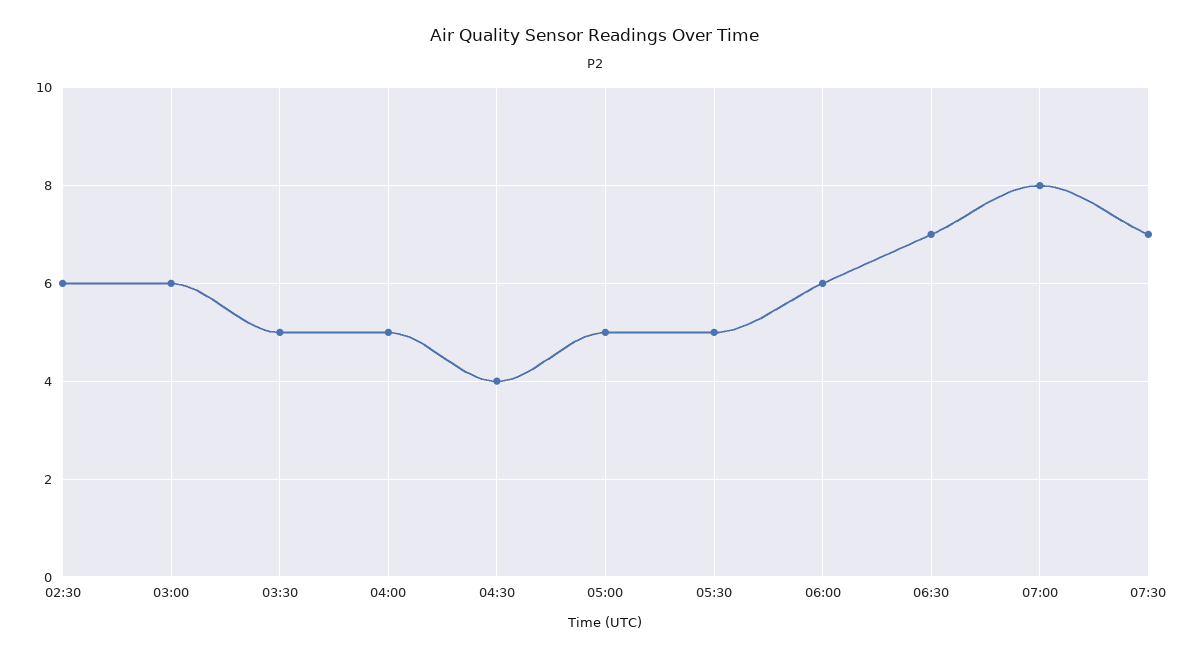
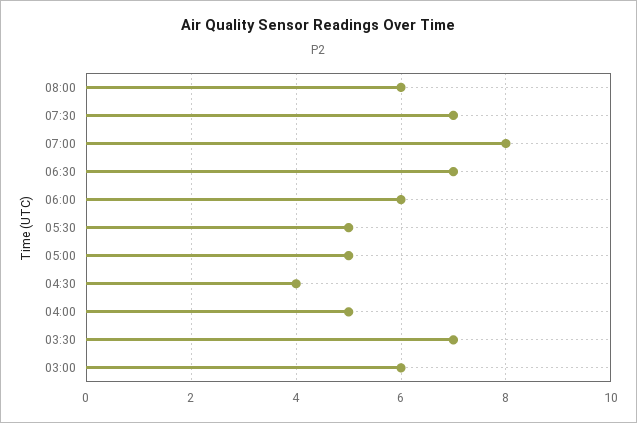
02:30: 6 -> none
03:30: 5 -> 7
08:00: none -> 6

